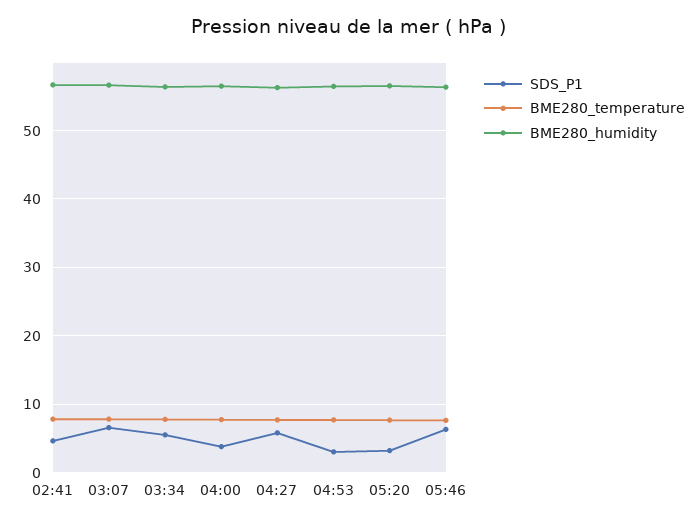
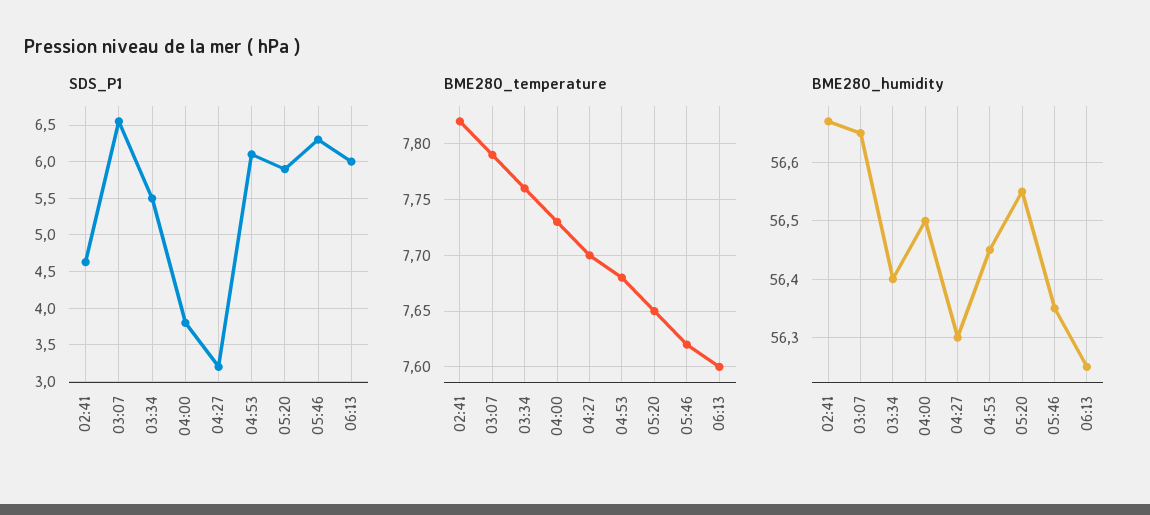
SDS_P1, 04:27: 6 -> 3.2
SDS_P1, 04:53: 3 -> 6.1
SDS_P1, 05:20: 3 -> 5.9
SDS_P1, 06:13: none -> 6
BME280_temperature, 06:13: none -> 7.6
BME280_humidity, 06:13: none -> 56.25

